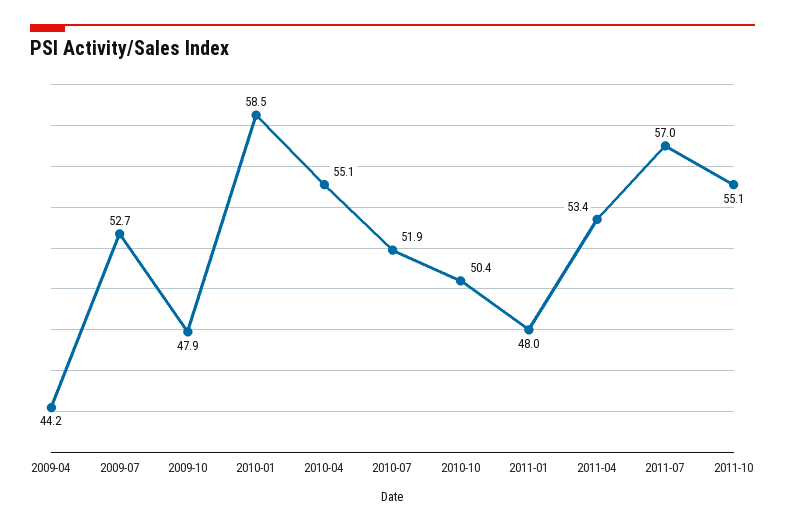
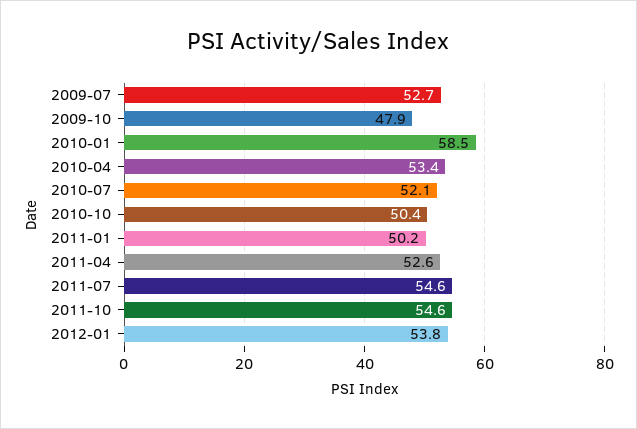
2009-04: 44.2 -> none
2010-04: 55.1 -> 53.4
2010-07: 51.9 -> 52.1
2011-01: 48 -> 50.2
2011-04: 53.4 -> 52.6
2011-07: 57 -> 54.6
2011-10: 55.1 -> 54.6
2012-01: none -> 53.8

